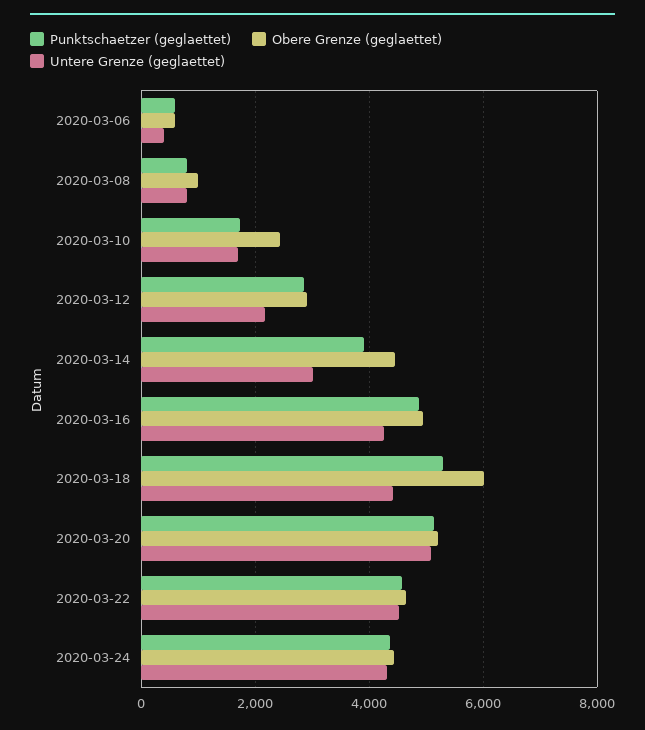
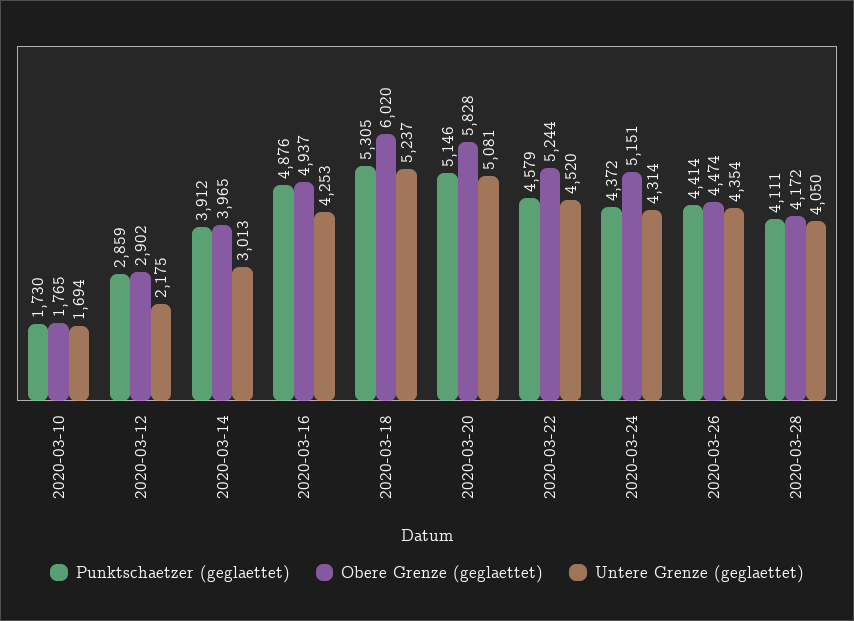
Punktschaetzer (geglaettet), 2020-03-06: 600 -> none
Obere Grenze (geglaettet), 2020-03-06: 600 -> none
Untere Grenze (geglaettet), 2020-03-06: 400 -> none
Punktschaetzer (geglaettet), 2020-03-08: 800 -> none
Obere Grenze (geglaettet), 2020-03-08: 1000 -> none
Untere Grenze (geglaettet), 2020-03-08: 800 -> none
Obere Grenze (geglaettet), 2020-03-10: 2400 -> 1765
Obere Grenze (geglaettet), 2020-03-14: 4400 -> 3965
Untere Grenze (geglaettet), 2020-03-18: 4400 -> 5237
Obere Grenze (geglaettet), 2020-03-20: 5200 -> 5828
Obere Grenze (geglaettet), 2020-03-22: 4600 -> 5244
Obere Grenze (geglaettet), 2020-03-24: 4400 -> 5151
Punktschaetzer (geglaettet), 2020-03-26: none -> 4414
Obere Grenze (geglaettet), 2020-03-26: none -> 4474
Untere Grenze (geglaettet), 2020-03-26: none -> 4354
Punktschaetzer (geglaettet), 2020-03-28: none -> 4111
Obere Grenze (geglaettet), 2020-03-28: none -> 4172
Untere Grenze (geglaettet), 2020-03-28: none -> 4050

